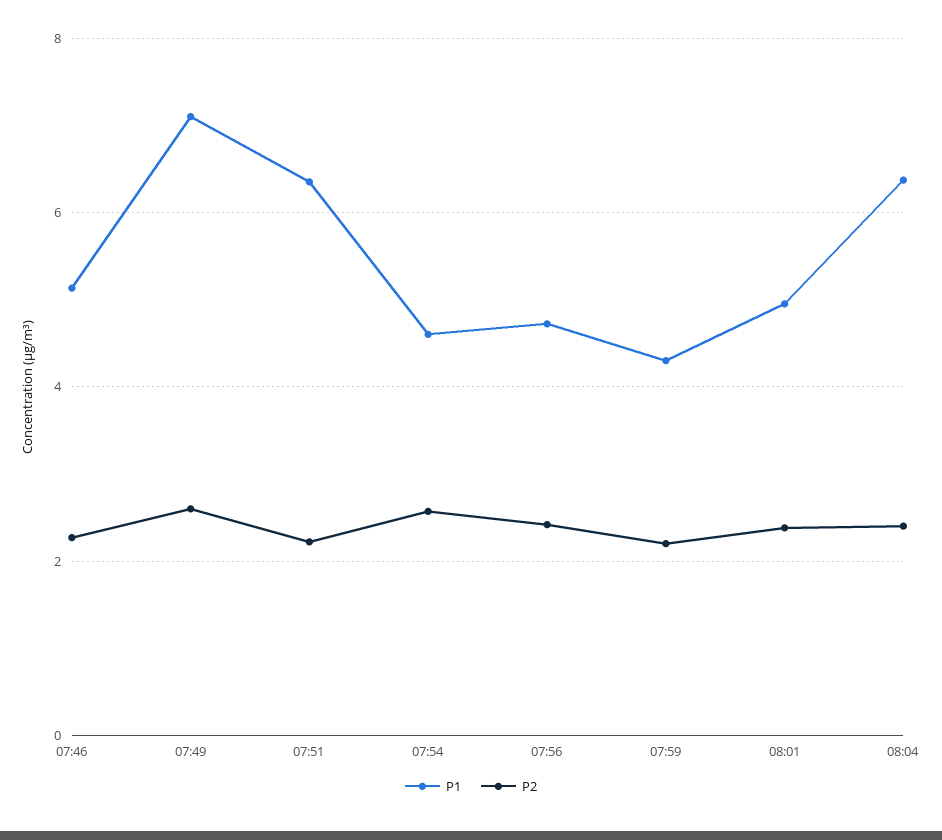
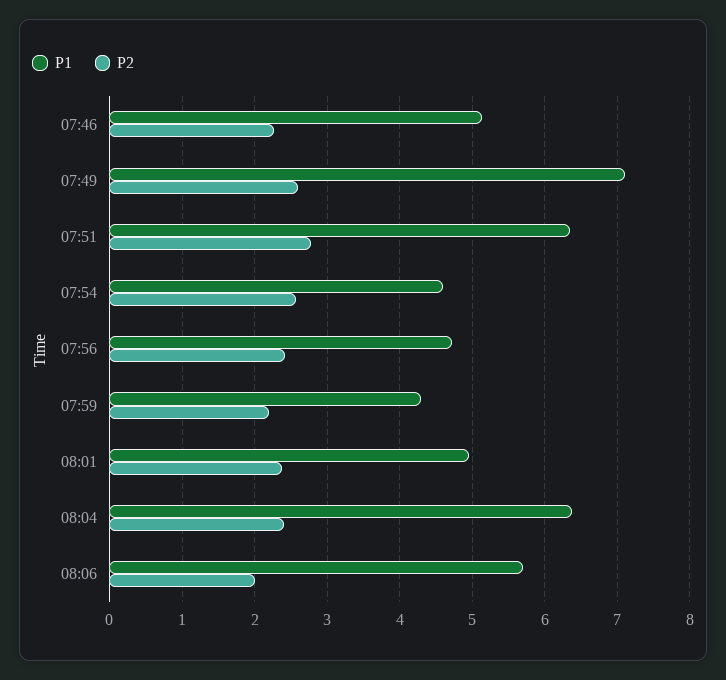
P2, 07:51: 2.2 -> 2.8
P1, 08:06: none -> 5.7
P2, 08:06: none -> 2

